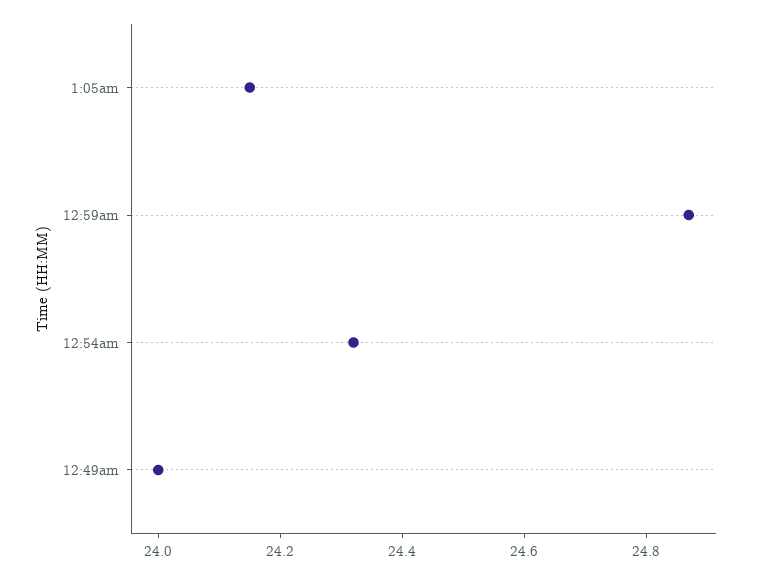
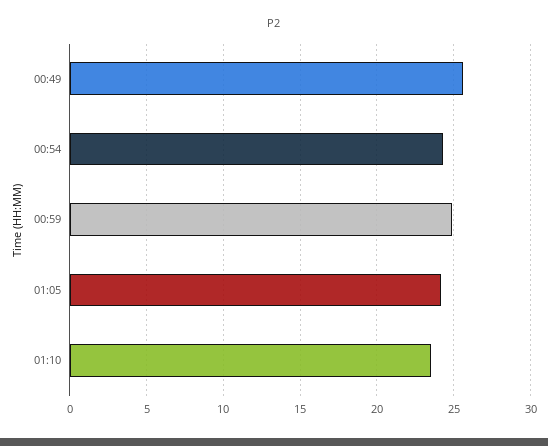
12:49am: 24 -> 25.5
01:10: none -> 23.5

